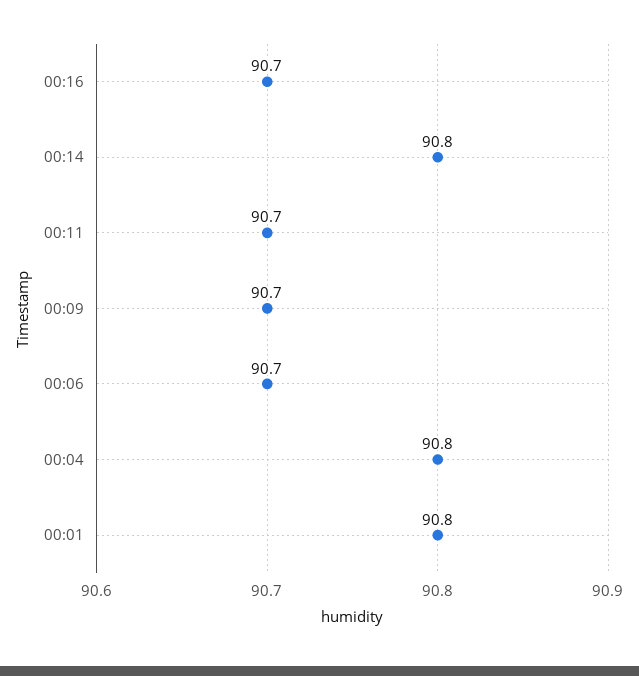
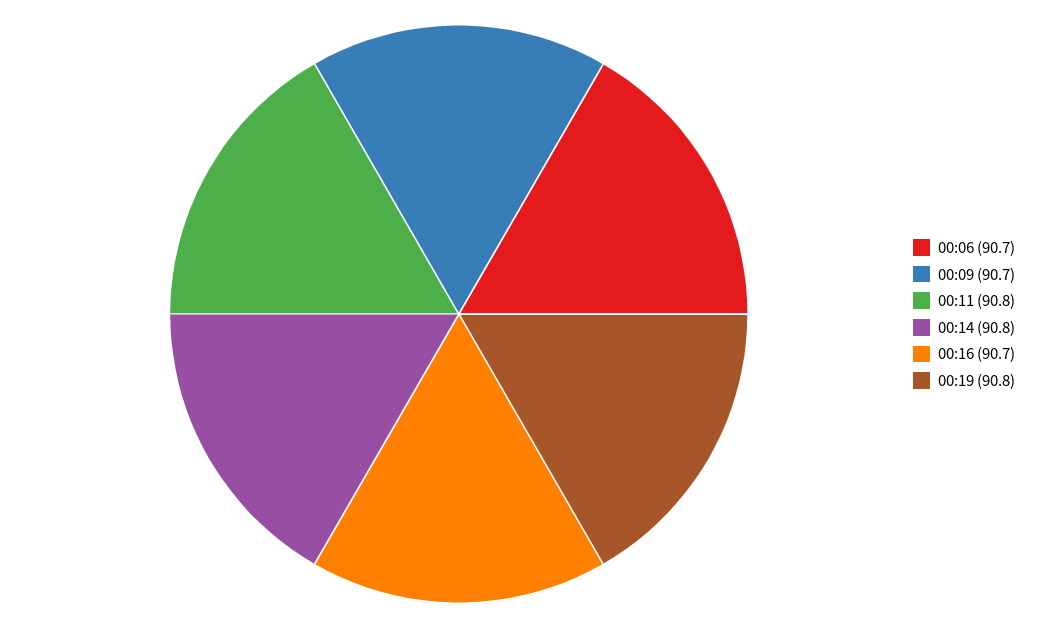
00:11: 90.7 -> 90.8
00:04: 90.8 -> none
00:01: 90.8 -> none
00:19: none -> 90.8

